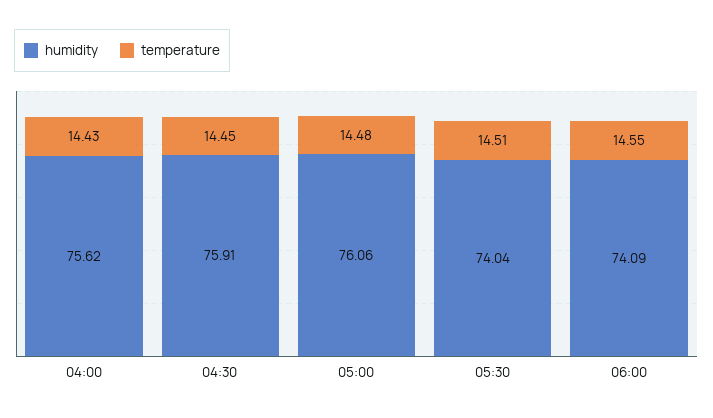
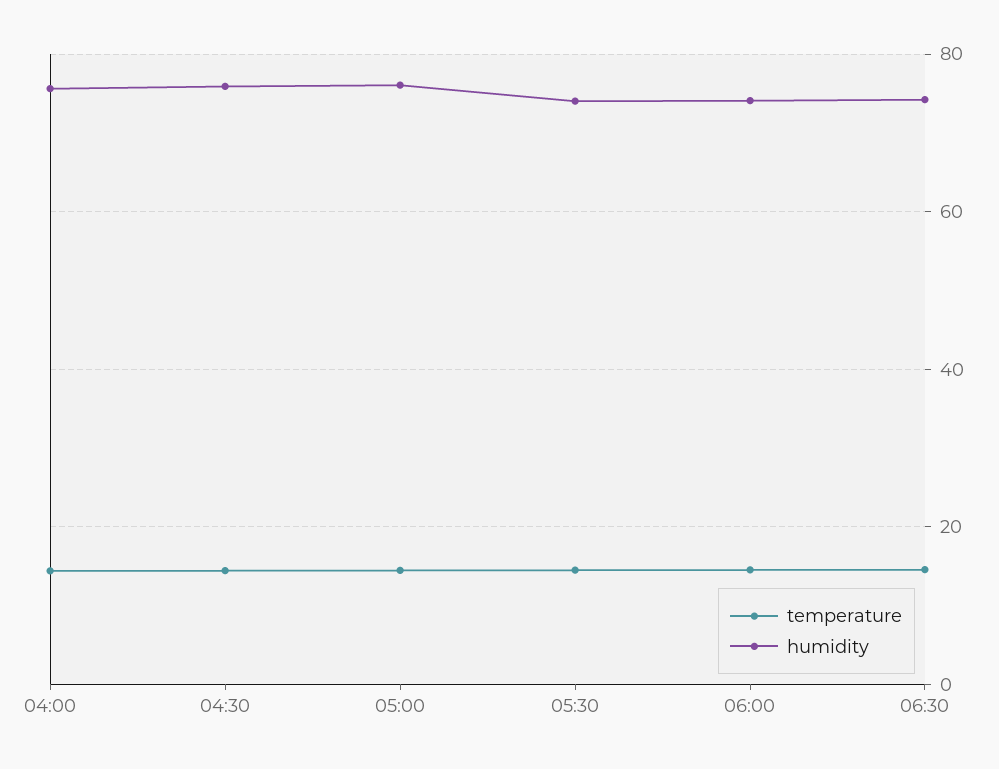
temperature, 06:30: none -> 14
humidity, 06:30: none -> 74

